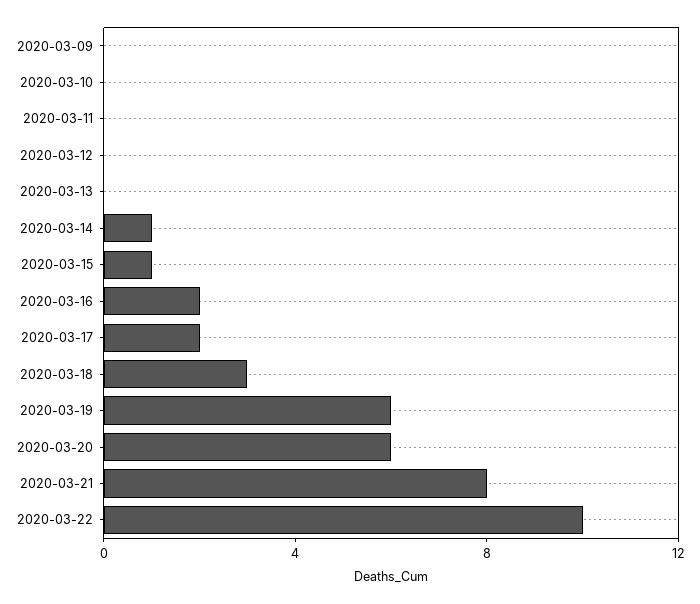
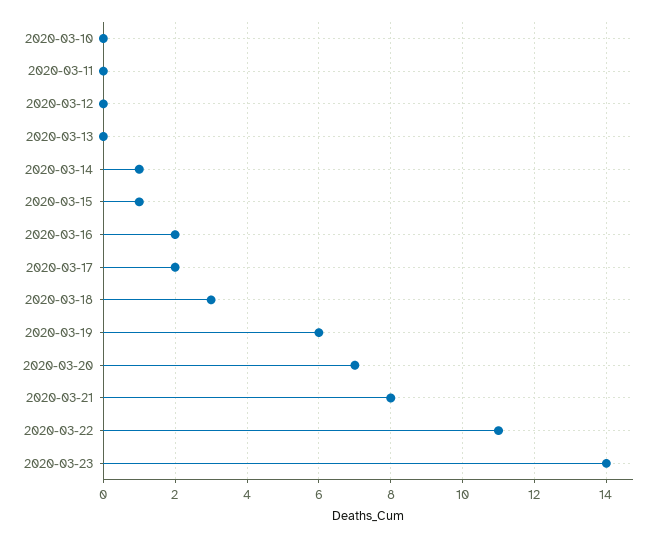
2020-03-09: 0 -> none
2020-03-20: 6 -> 7
2020-03-22: 10 -> 11
2020-03-23: none -> 14

